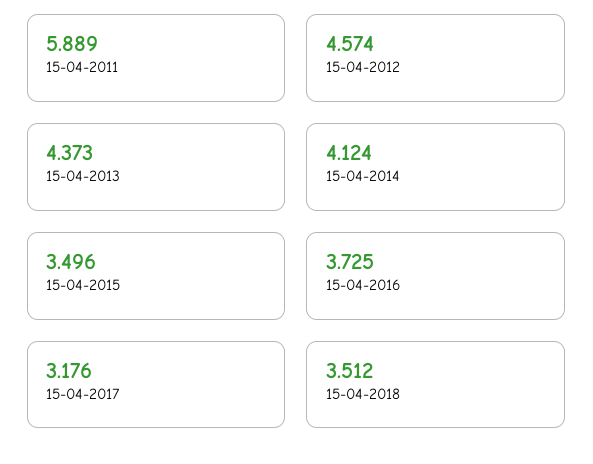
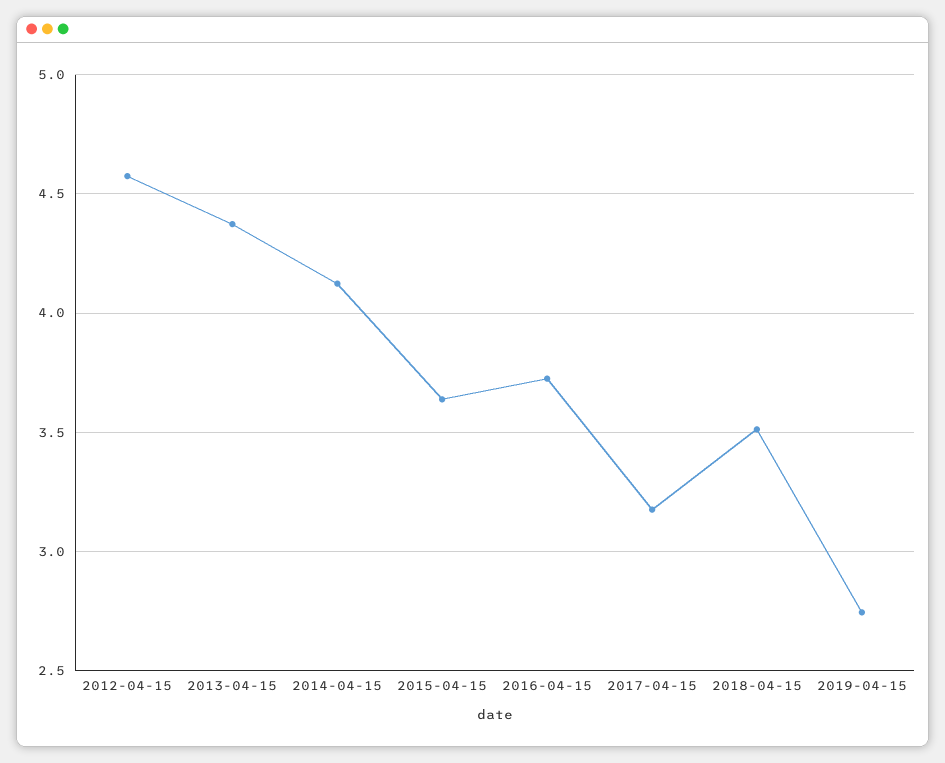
15-04-2011: 5.889 -> none
15-04-2015: 3.496 -> 3.65
2019-04-15: none -> 2.75

